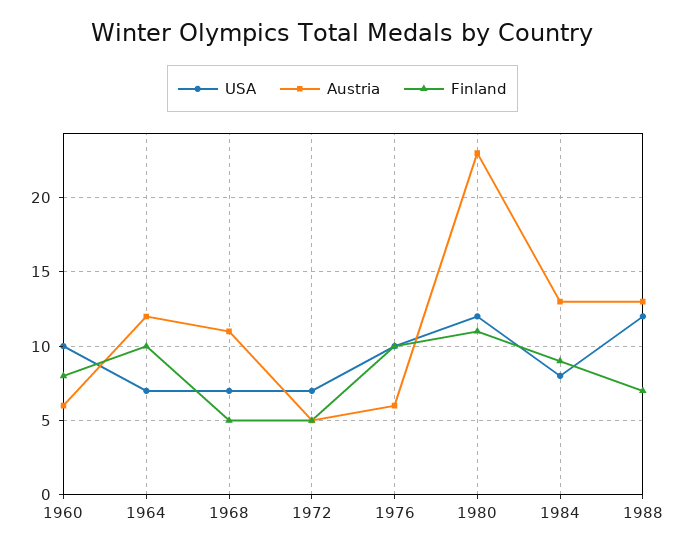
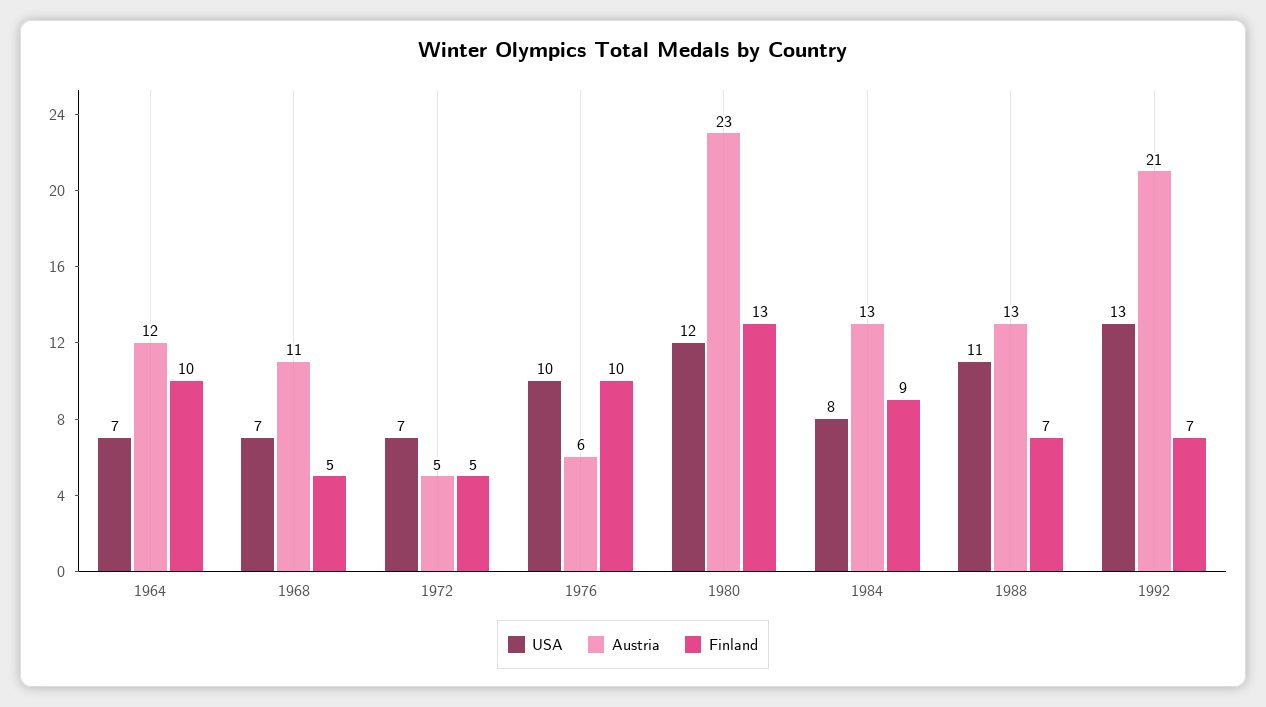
USA, 1960: 10 -> none
Austria, 1960: 6 -> none
Finland, 1960: 8 -> none
Finland, 1980: 11 -> 13
USA, 1988: 12 -> 11
USA, 1992: none -> 13
Austria, 1992: none -> 21
Finland, 1992: none -> 7

